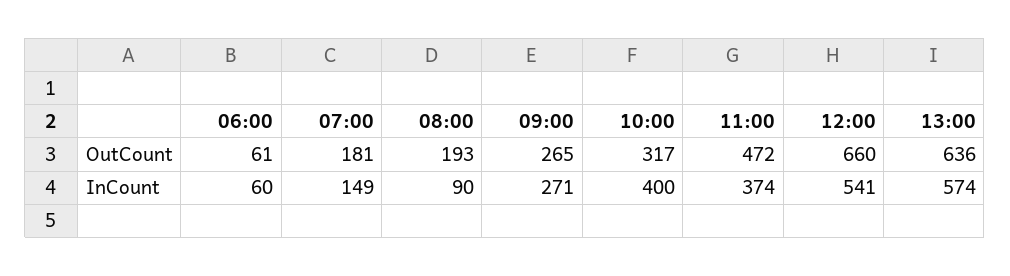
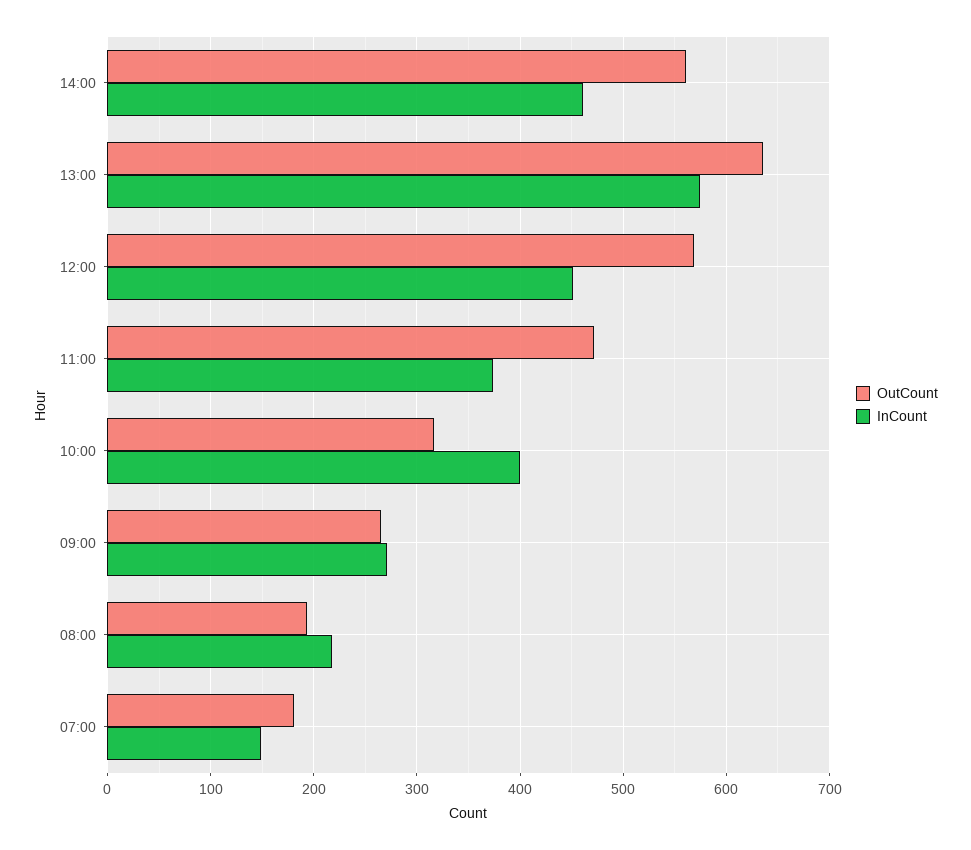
OutCount, 06:00: 61 -> none
OutCount, 12:00: 660 -> 570
InCount, 06:00: 60 -> none
InCount, 08:00: 90 -> 220
InCount, 12:00: 541 -> 450
OutCount, 14:00: none -> 560
InCount, 14:00: none -> 460

